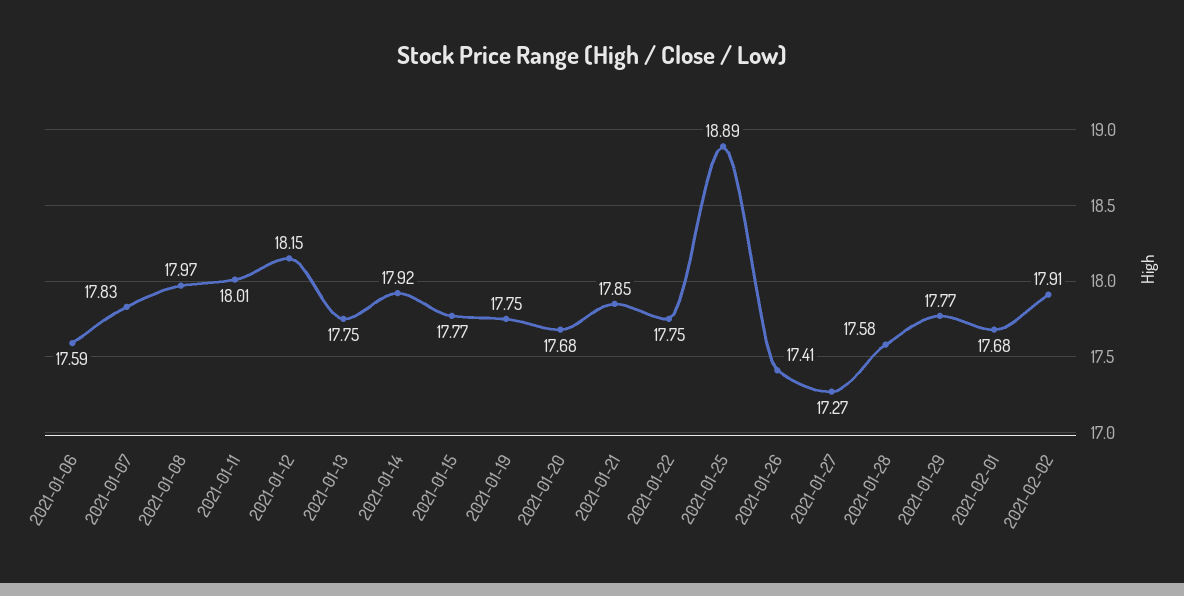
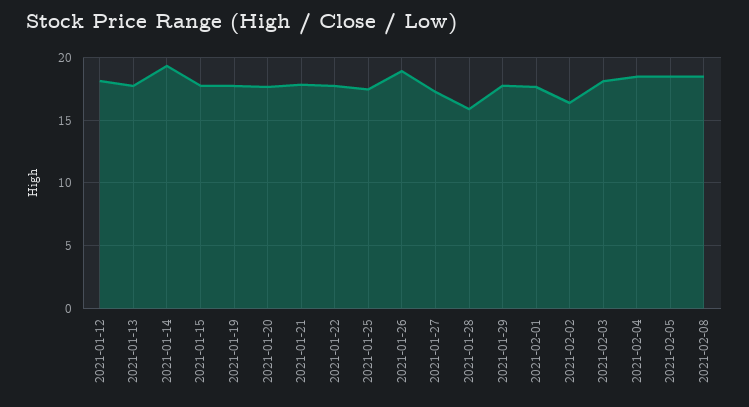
2021-01-06: 17.59 -> none
2021-01-07: 17.83 -> none
2021-01-08: 17.97 -> none
2021-01-11: 18.01 -> none
2021-01-14: 17.92 -> 19.5
2021-01-25: 18.89 -> 17.5
2021-01-26: 17.41 -> 19
2021-01-28: 17.58 -> 16
2021-02-02: 17.91 -> 16.5
2021-02-03: none -> 18
2021-02-04: none -> 18.5
2021-02-05: none -> 18.5
2021-02-08: none -> 18.5

